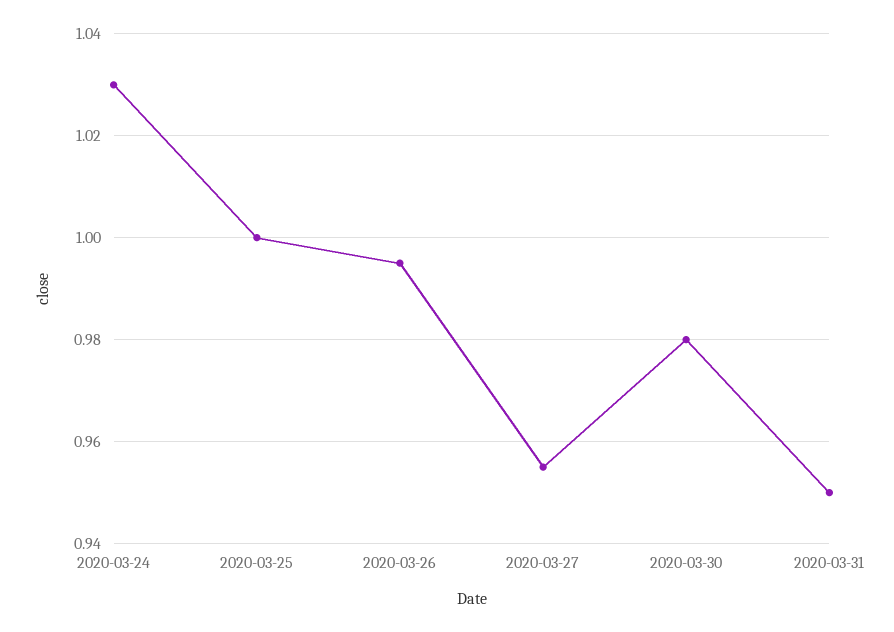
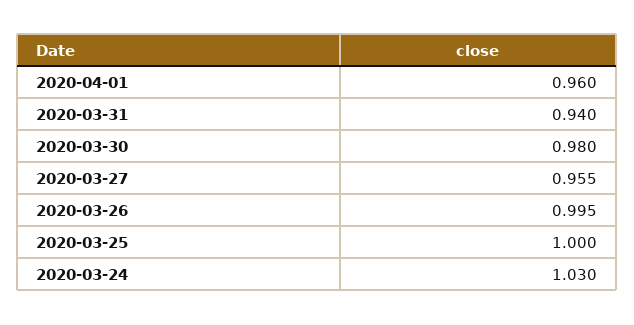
2020-03-31: 0.95 -> 0.94
2020-04-01: none -> 0.96

